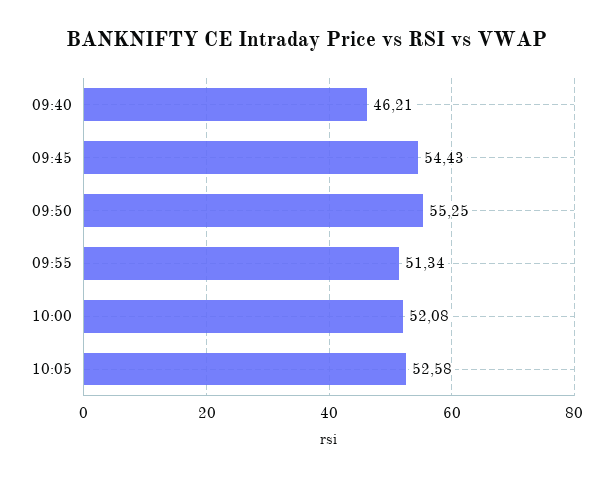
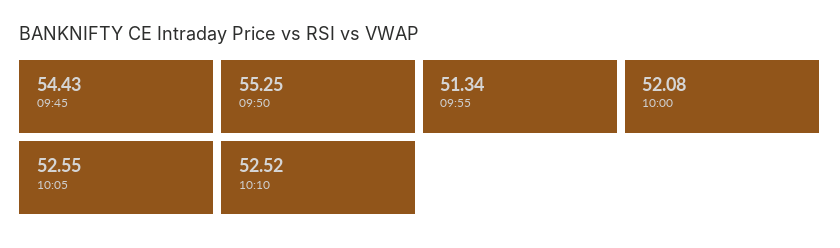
09:40: 46.21 -> none
10:05: 52.58 -> 52.55
10:10: none -> 52.52

